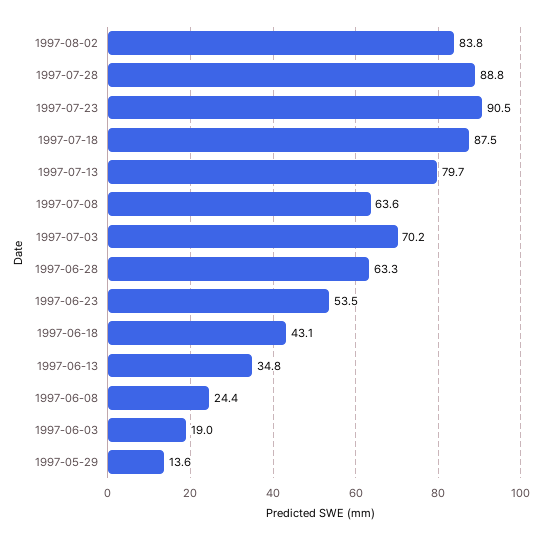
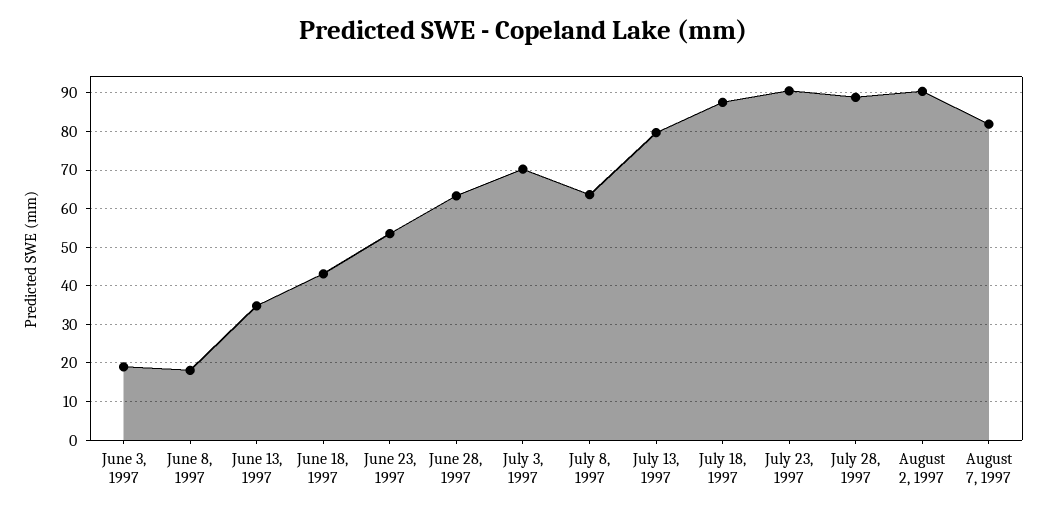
1997-08-02: 83.8 -> 90
1997-06-08: 24.4 -> 18
1997-05-29: 13.6 -> none
August 7, 1997: none -> 82

